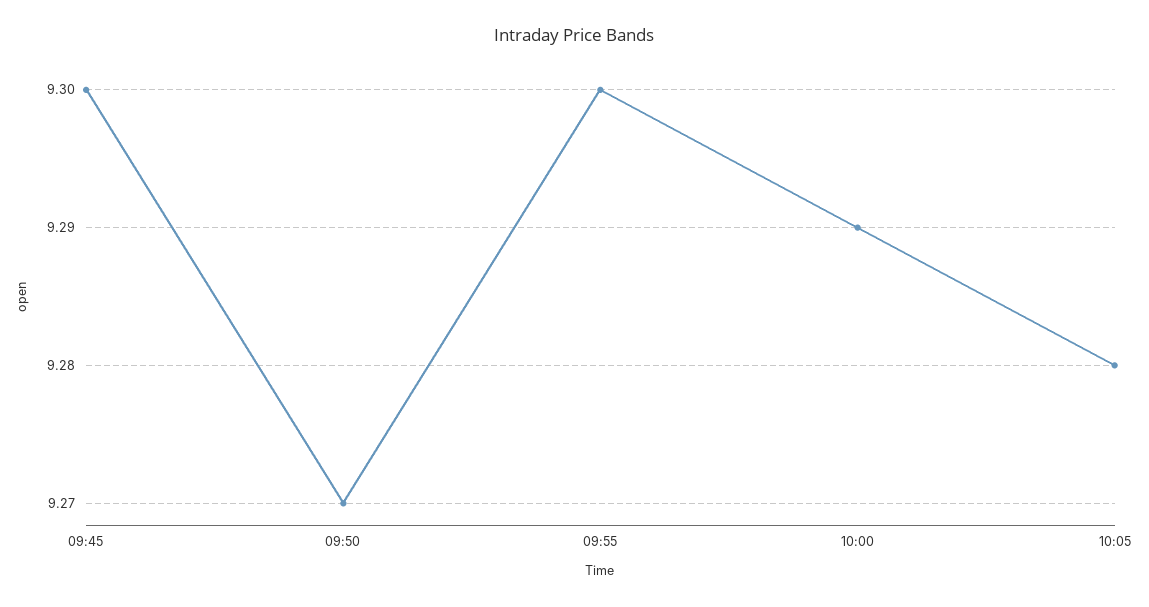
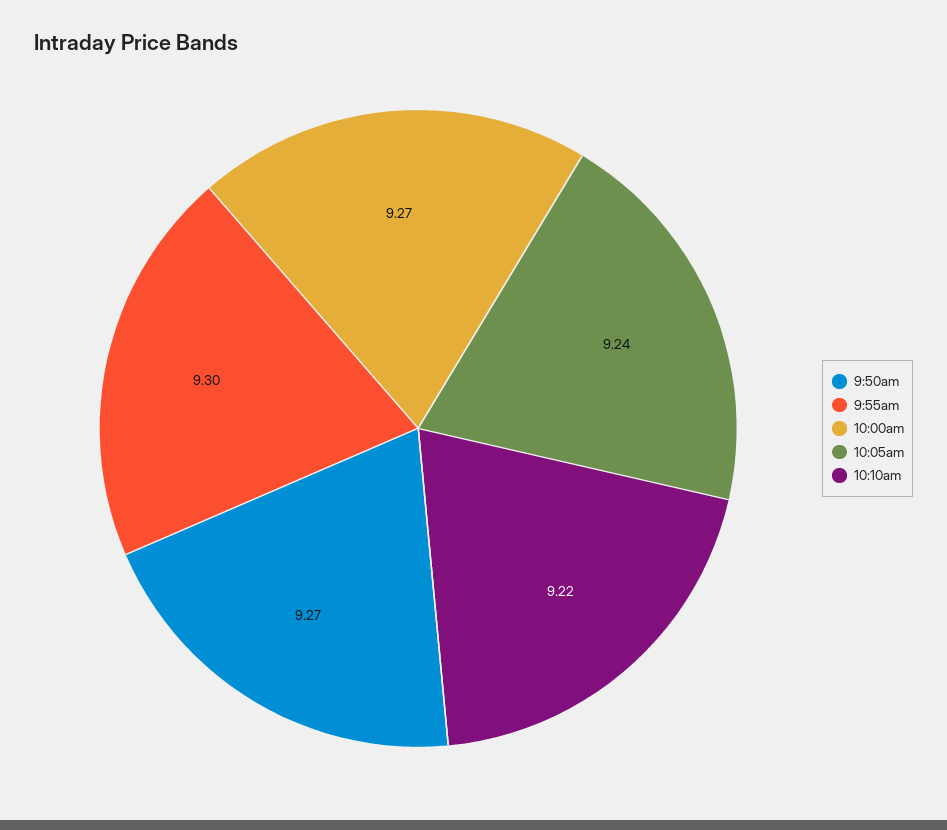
09:45: 9.3 -> none
10:00: 9.29 -> 9.27
10:05: 9.28 -> 9.24
10:10am: none -> 9.22

